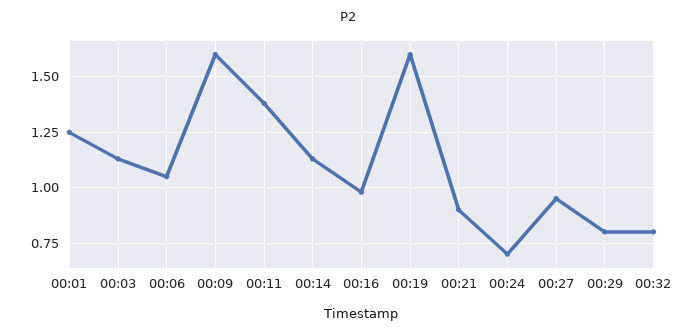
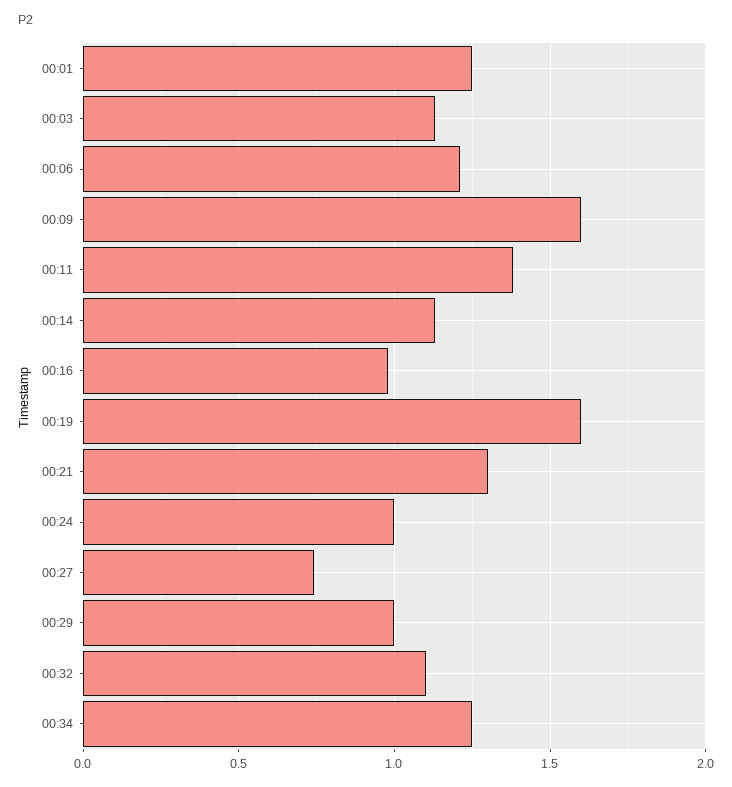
00:06: 1.05 -> 1.2
00:21: 0.9 -> 1.3
00:24: 0.7 -> 1
00:27: 0.95 -> 0.75
00:29: 0.8 -> 1
00:32: 0.8 -> 1.1
00:34: none -> 1.25

